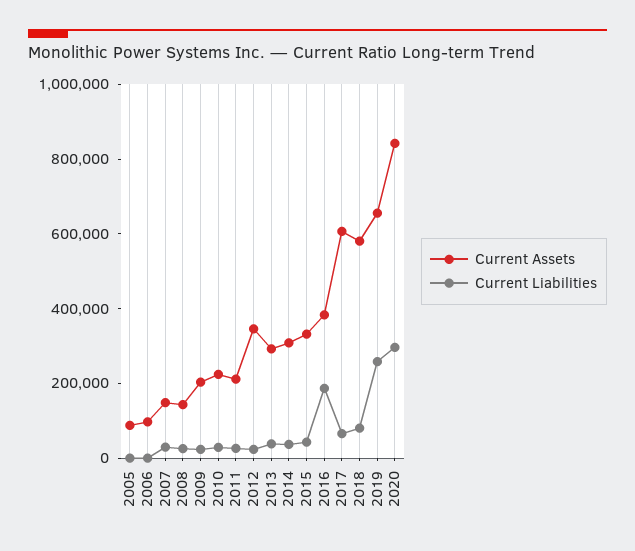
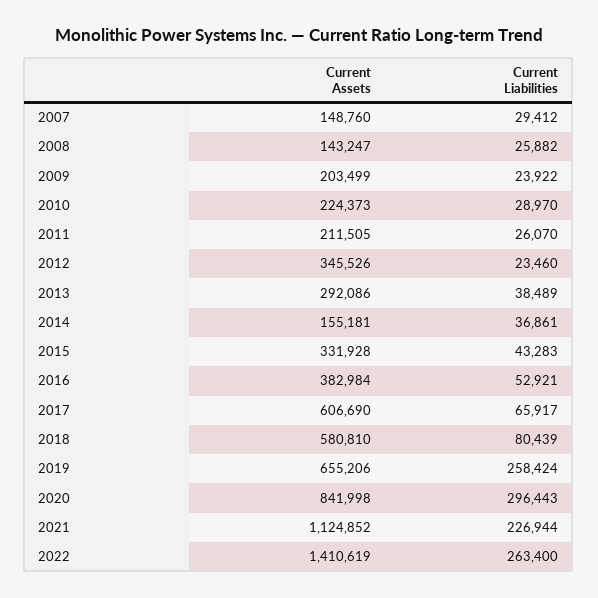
Current Assets, 2005: 100000 -> none
Current Liabilities, 2005: 0 -> none
Current Assets, 2006: 100000 -> none
Current Liabilities, 2006: 0 -> none
Current Assets, 2014: 300000 -> 155181
Current Liabilities, 2016: 200000 -> 52921
Current Assets, 2021: none -> 1124852
Current Liabilities, 2021: none -> 226944
Current Assets, 2022: none -> 1410619
Current Liabilities, 2022: none -> 263400

